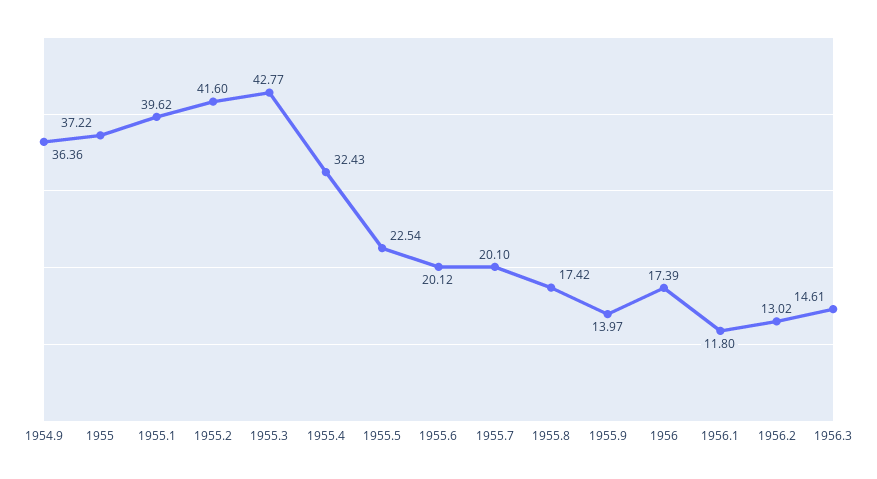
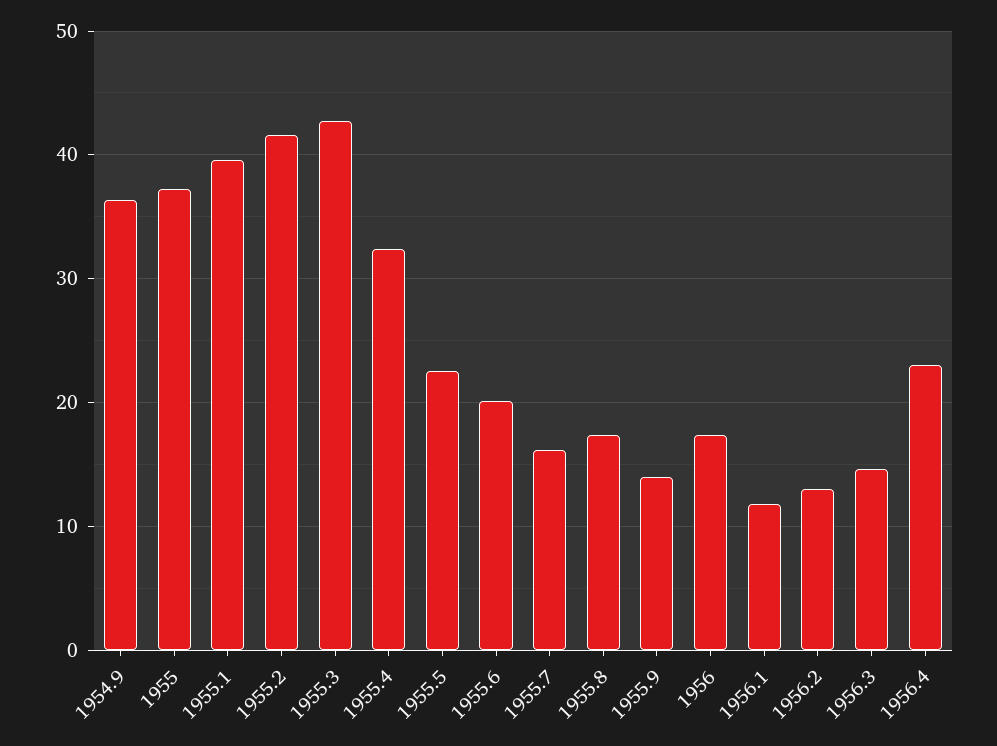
1955.7: 20.1 -> 16
1956.4: none -> 23

